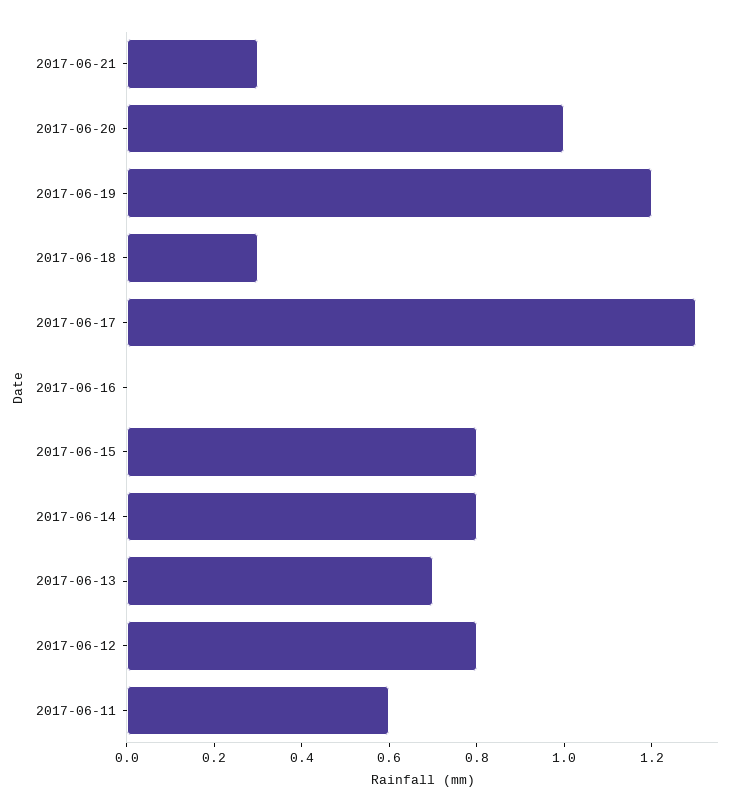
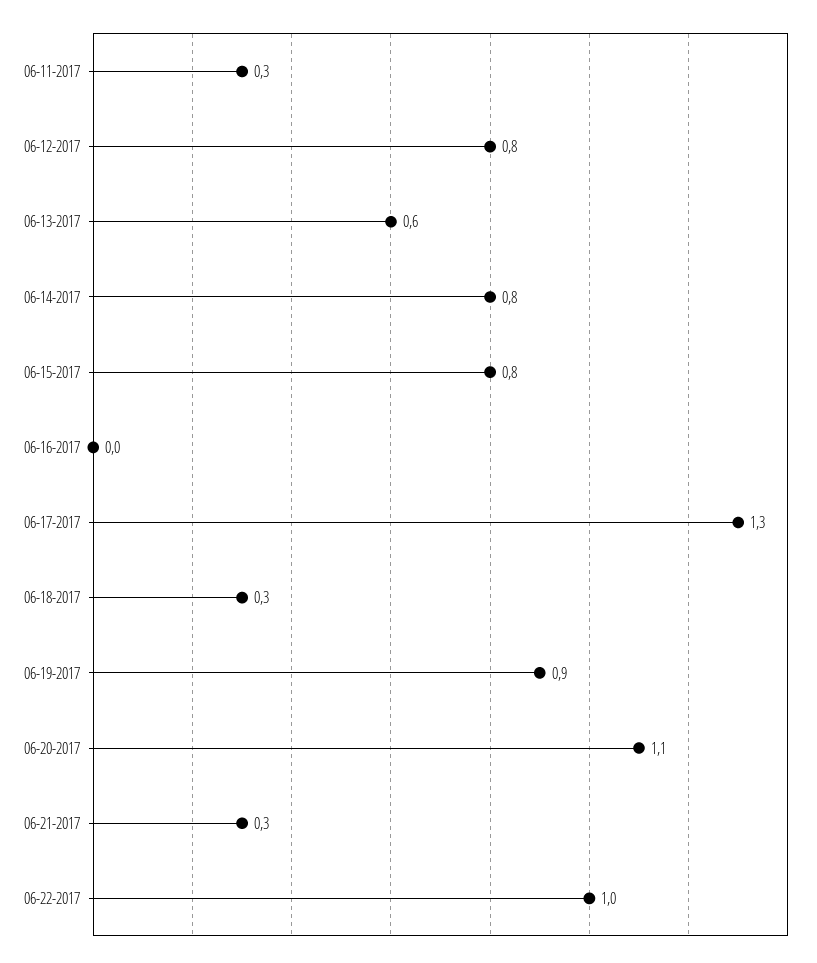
2017-06-20: 1 -> 1.1
2017-06-19: 1.2 -> 0.9
2017-06-13: 0.7 -> 0.6
2017-06-11: 0.6 -> 0.3
06-22-2017: none -> 1

